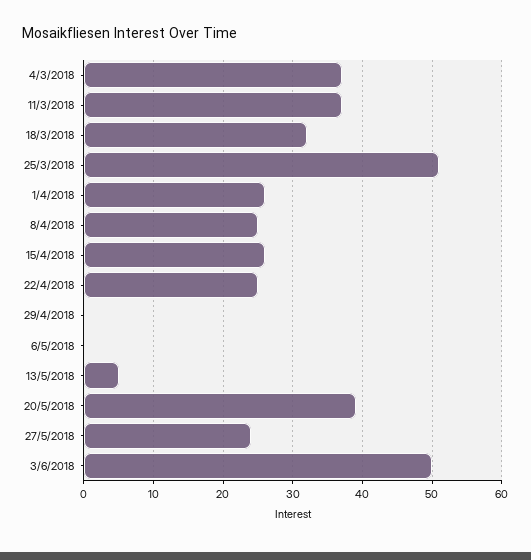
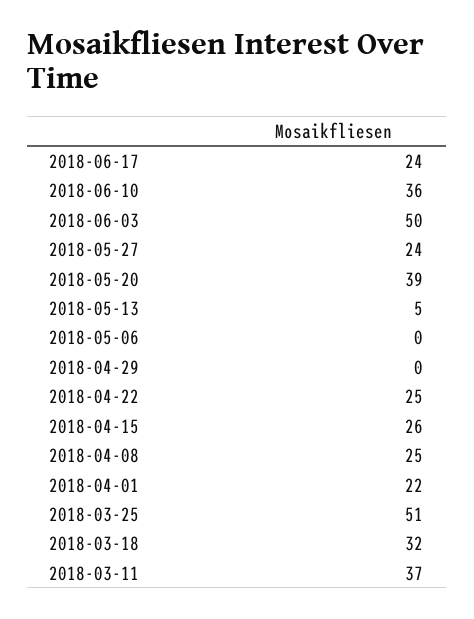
4/3/2018: 37 -> none
1/4/2018: 26 -> 22
2018-06-17: none -> 24
2018-06-10: none -> 36

